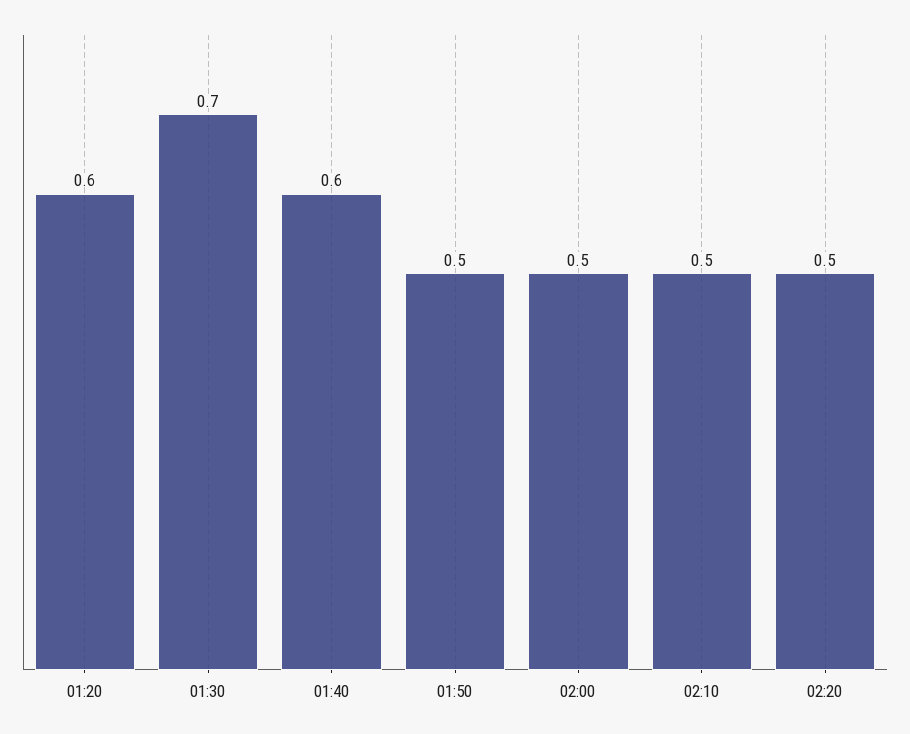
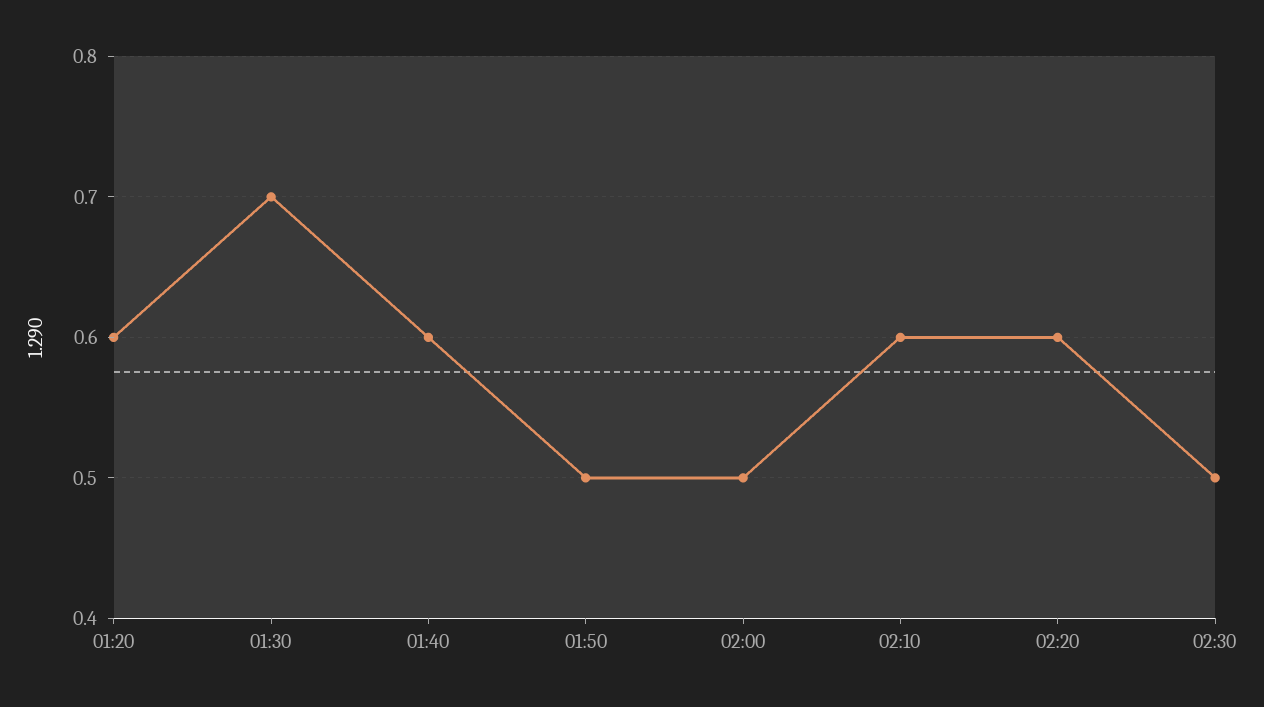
02:10: 0.5 -> 0.6
02:20: 0.5 -> 0.6
02:30: none -> 0.5

